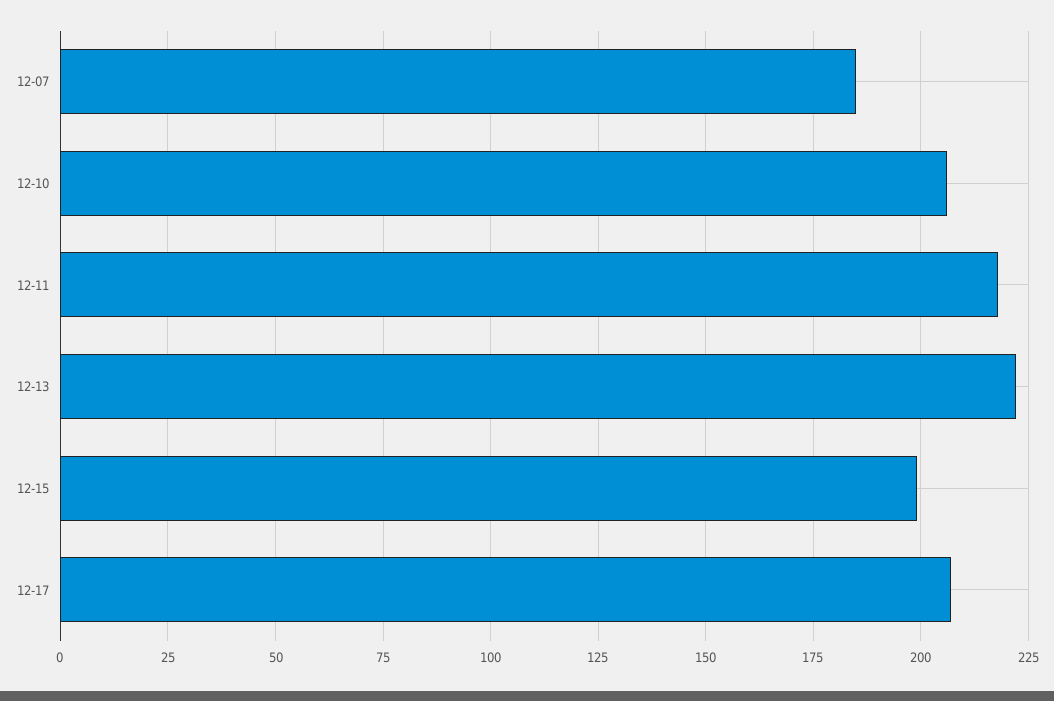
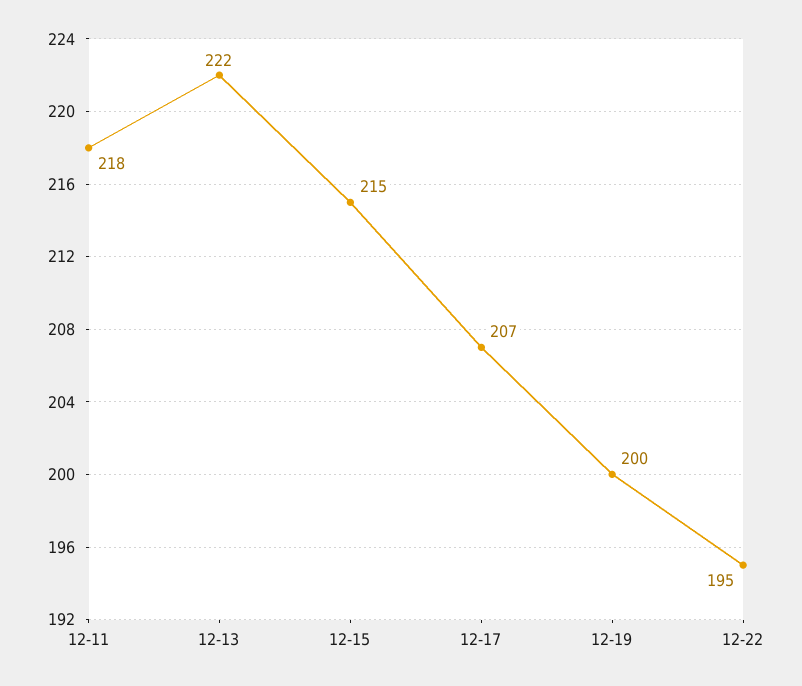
12-07: 185 -> none
12-10: 205 -> none
12-15: 200 -> 215
12-19: none -> 200
12-22: none -> 195

